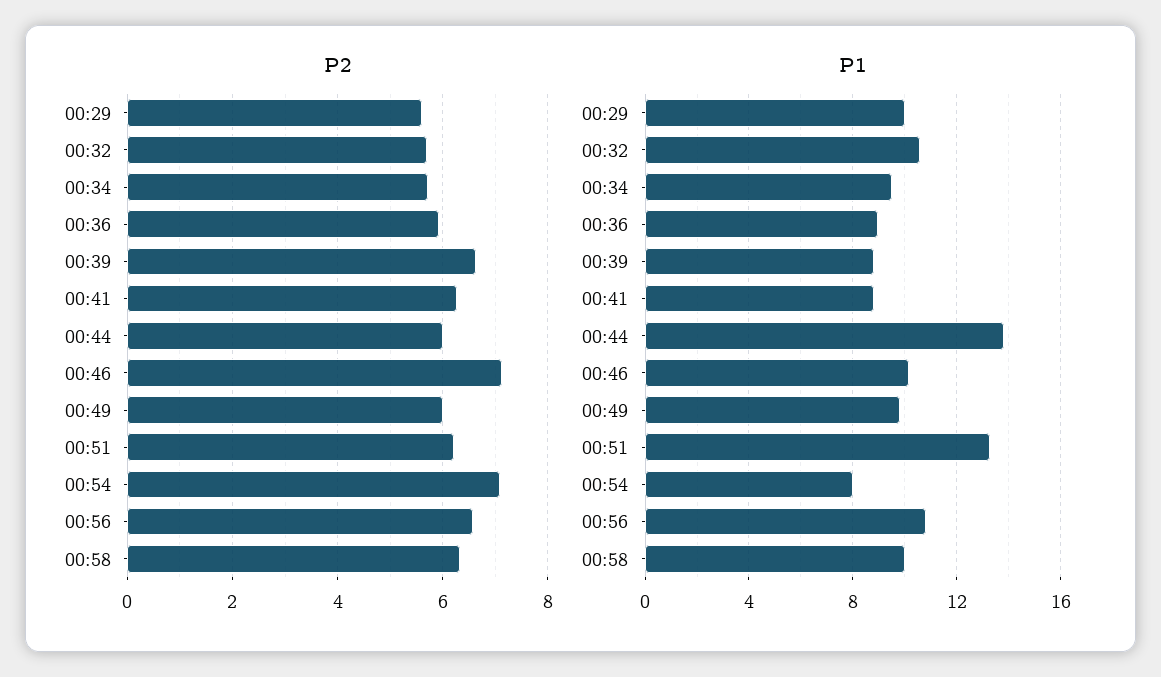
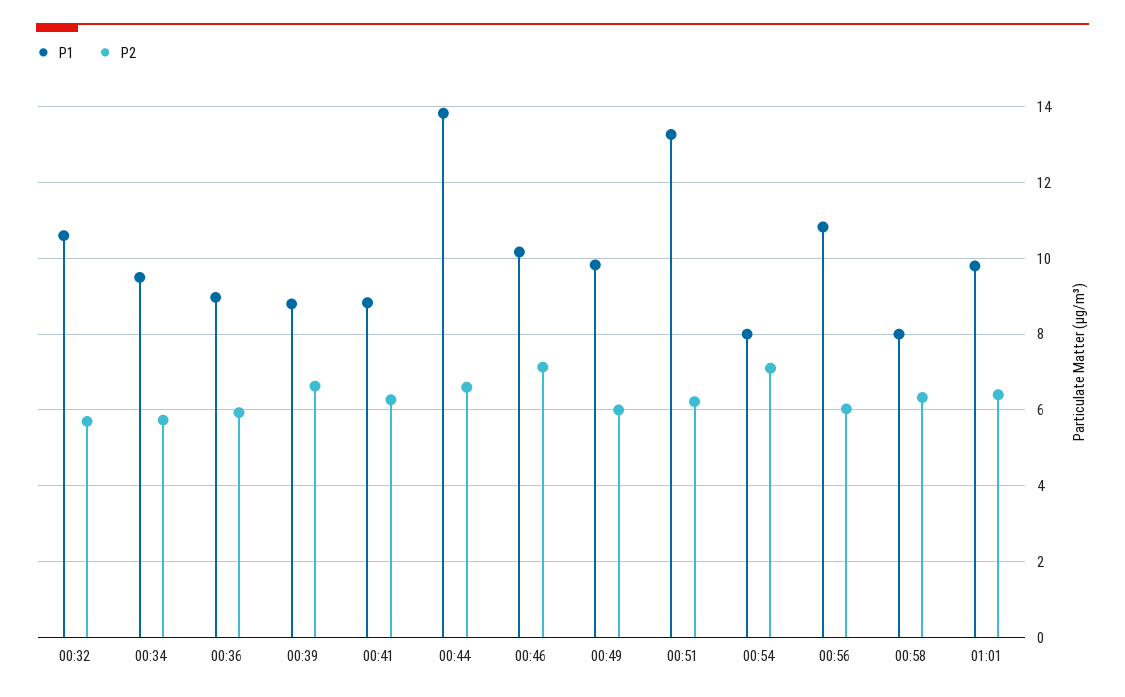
P2, 00:29: 5.6 -> none
P2, 00:44: 6 -> 6.6
P2, 00:56: 6.6 -> 6
P1, 00:29: 10 -> none
P1, 00:58: 10 -> 8
P1, 01:01: none -> 9.8
P2, 01:01: none -> 6.4

